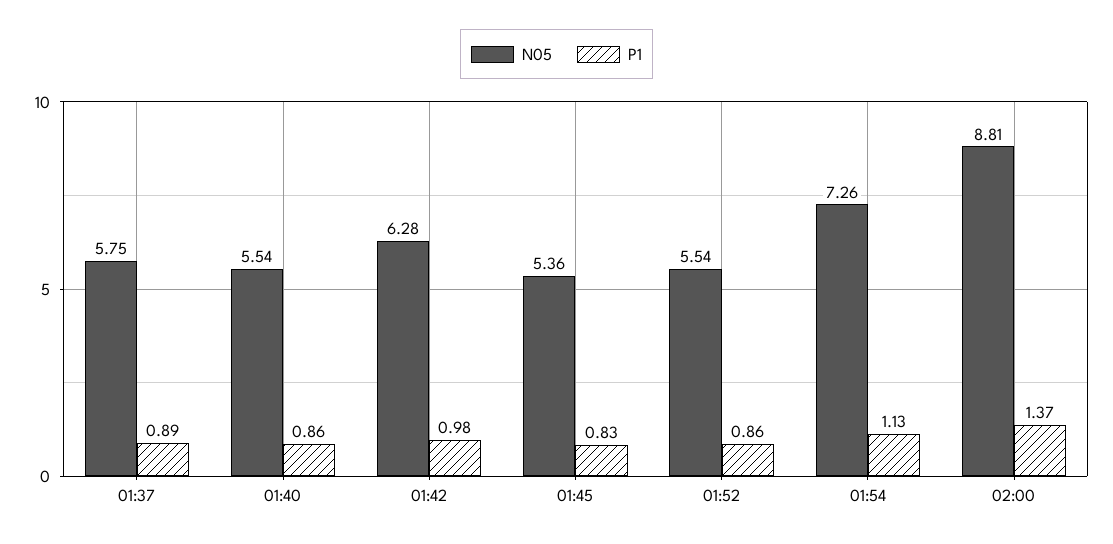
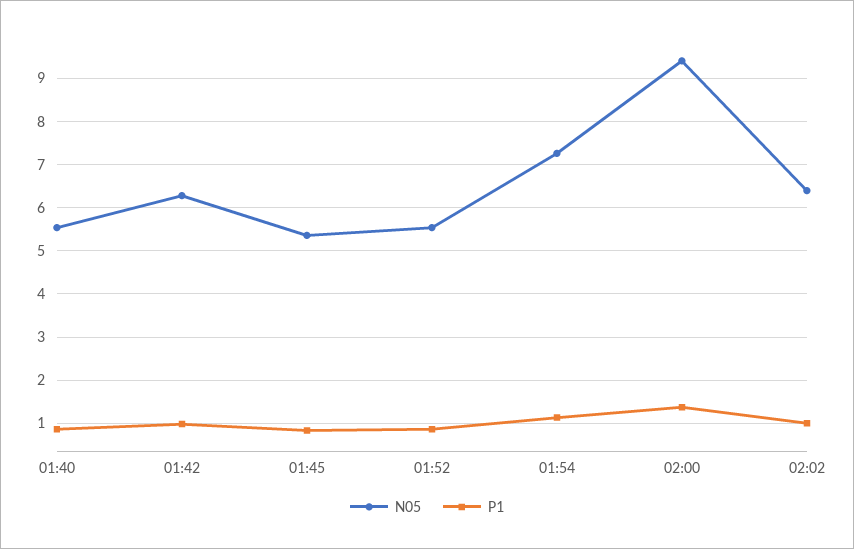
N05, 01:37: 5.75 -> none
P1, 01:37: 0.89 -> none
N05, 02:00: 8.81 -> 9.4
N05, 02:02: none -> 6.4
P1, 02:02: none -> 1

